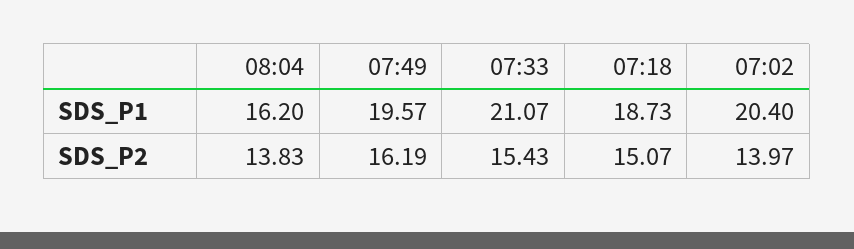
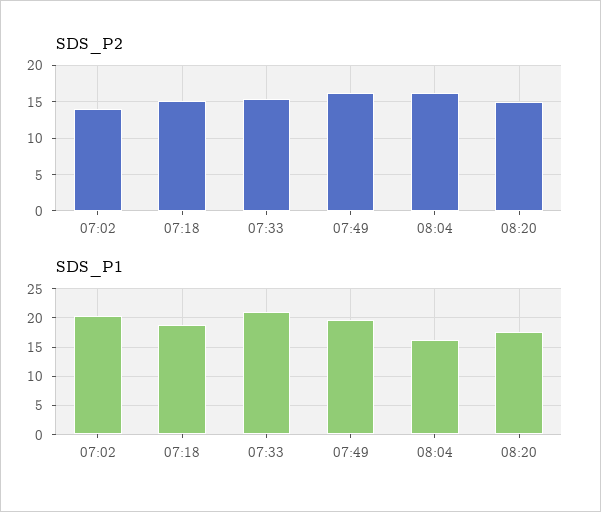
SDS_P2, 08:04: 13.83 -> 16
SDS_P2, 08:20: none -> 15
SDS_P1, 08:20: none -> 17.5

